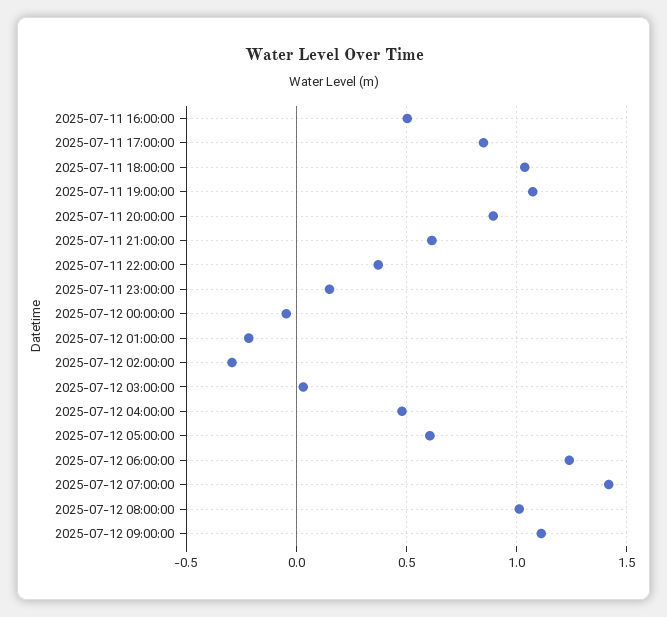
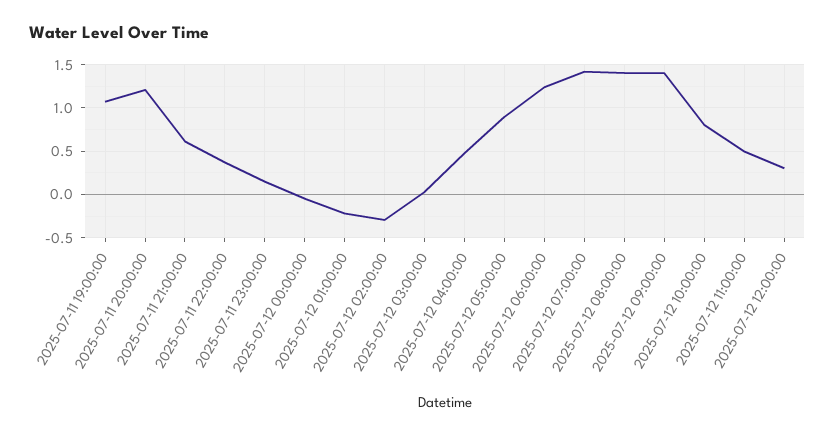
2025-07-11 16:00:00: 0.5 -> none
2025-07-11 17:00:00: 0.85 -> none
2025-07-11 18:00:00: 1.05 -> none
2025-07-11 20:00:00: 0.9 -> 1.2
2025-07-12 05:00:00: 0.6 -> 0.9
2025-07-12 08:00:00: 1 -> 1.4
2025-07-12 09:00:00: 1.1 -> 1.4
2025-07-12 10:00:00: none -> 0.8
2025-07-12 11:00:00: none -> 0.5
2025-07-12 12:00:00: none -> 0.3

